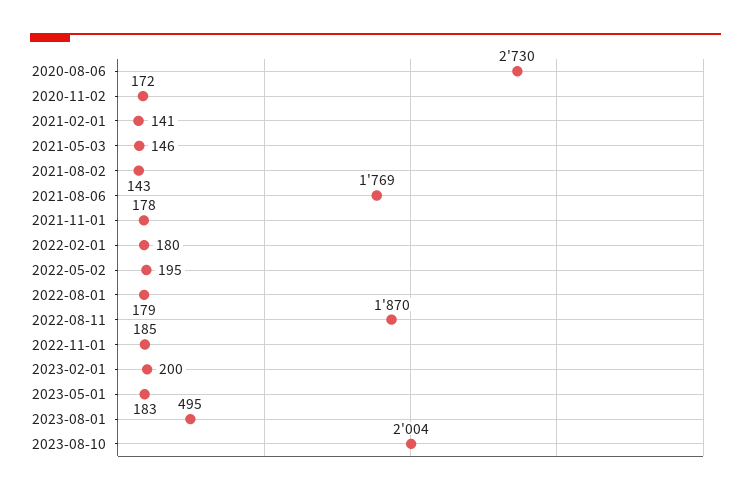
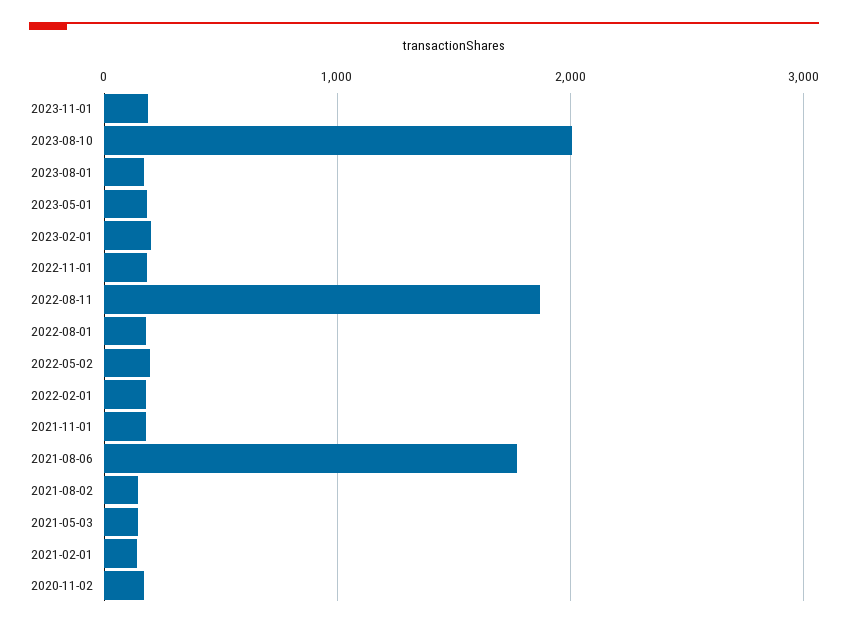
2020-08-06: 2730 -> none
2023-08-01: 495 -> 200
2023-11-01: none -> 200

